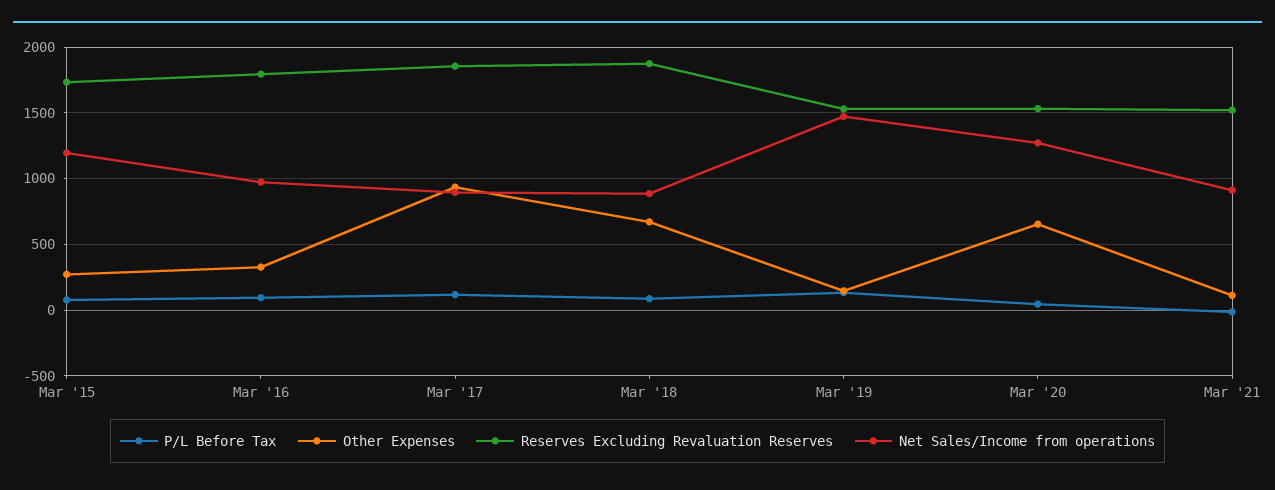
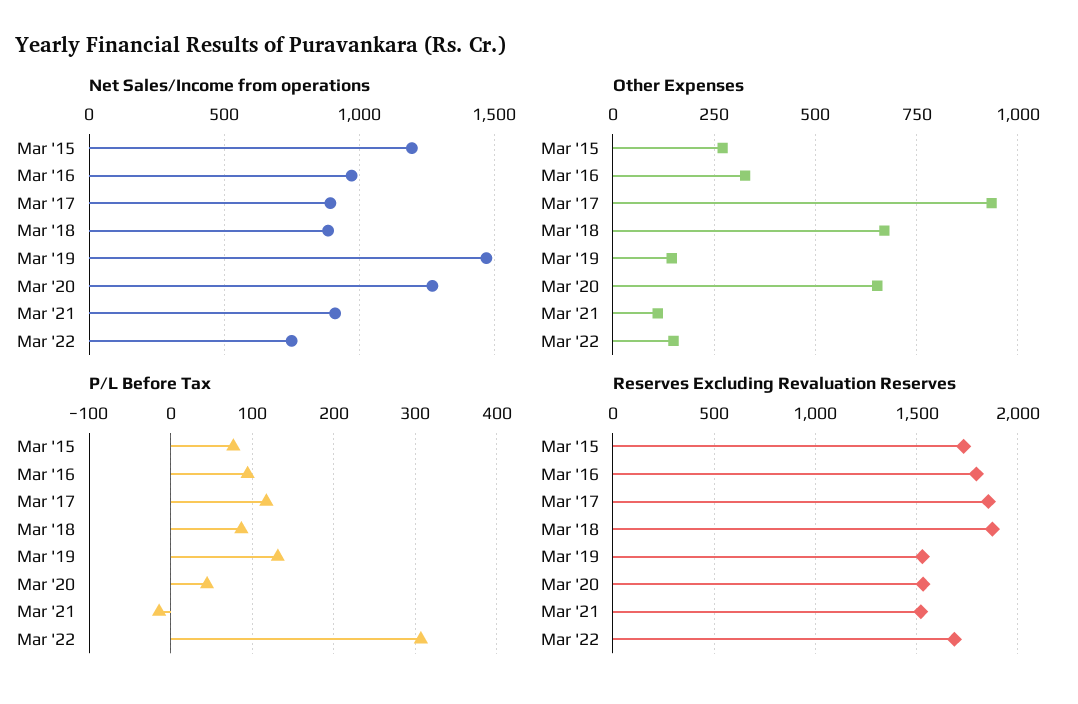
Net Sales/Income from operations, Mar '22: none -> 750
Other Expenses, Mar '22: none -> 150
P/L Before Tax, Mar '22: none -> 310
Reserves Excluding Revaluation Reserves, Mar '22: none -> 1700

